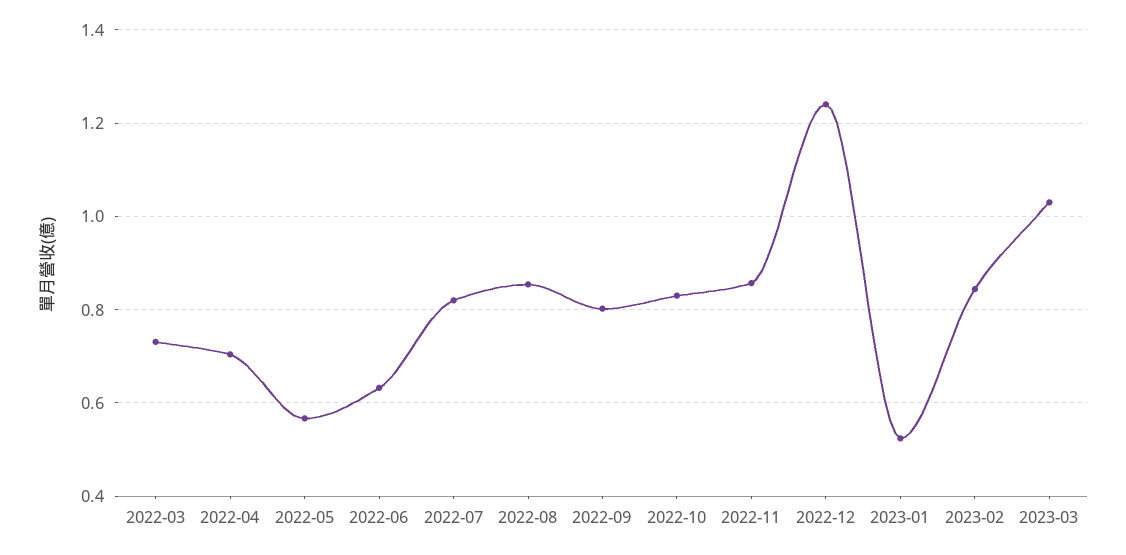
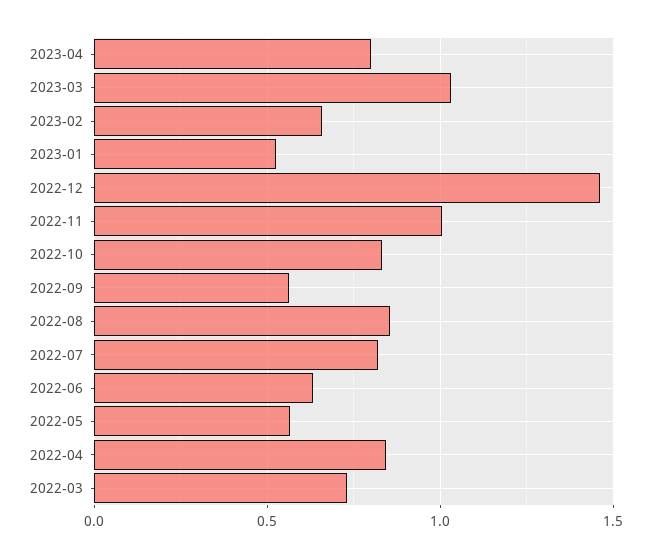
2022-04: 0.7 -> 0.85
2022-09: 0.8 -> 0.55
2022-11: 0.86 -> 1
2022-12: 1.24 -> 1.45
2023-02: 0.84 -> 0.65
2023-04: none -> 0.8

